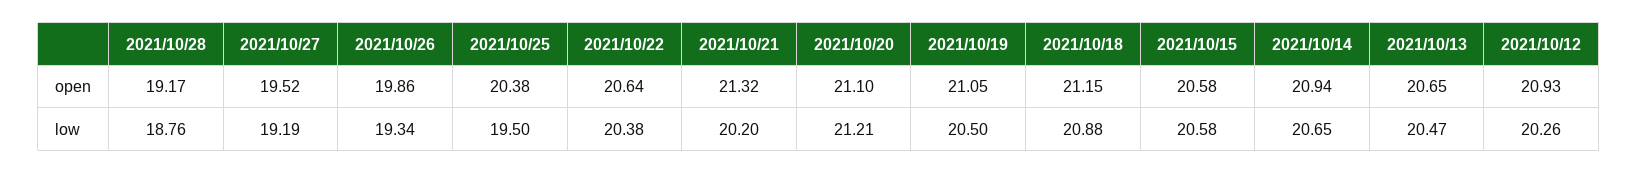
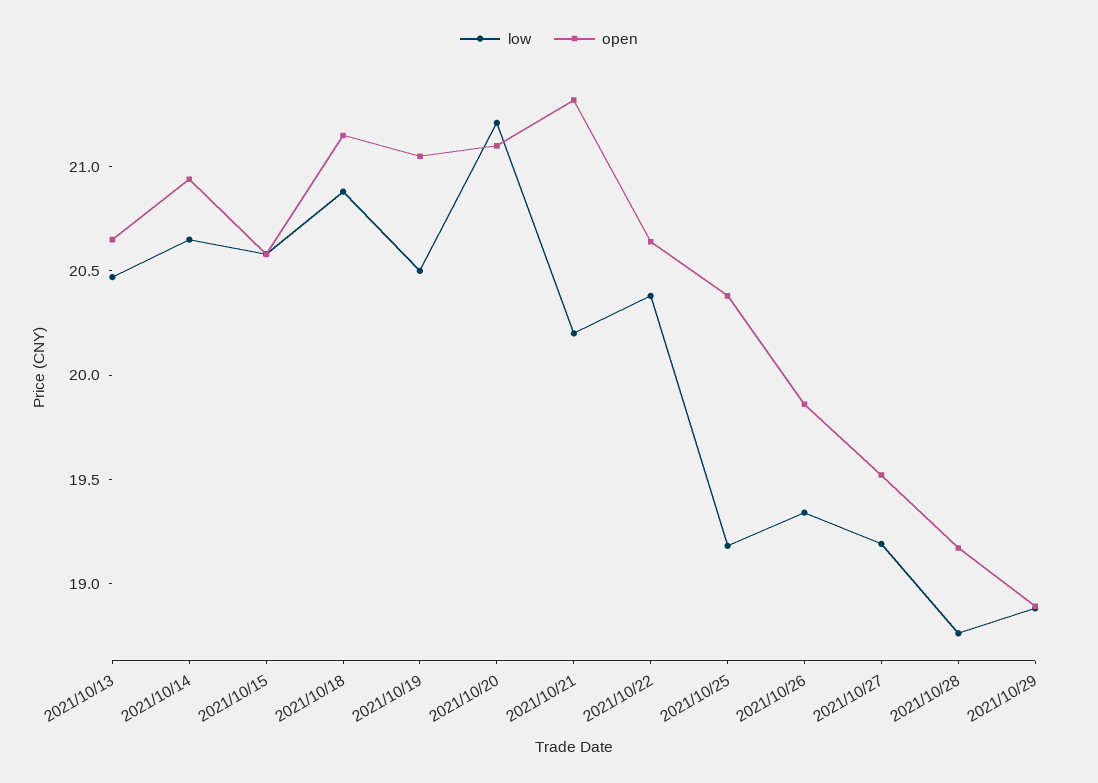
open, 2021/10/12: 20.93 -> none
low, 2021/10/25: 19.5 -> 19.2
low, 2021/10/12: 20.26 -> none
low, 2021/10/29: none -> 18.9
open, 2021/10/29: none -> 18.9

